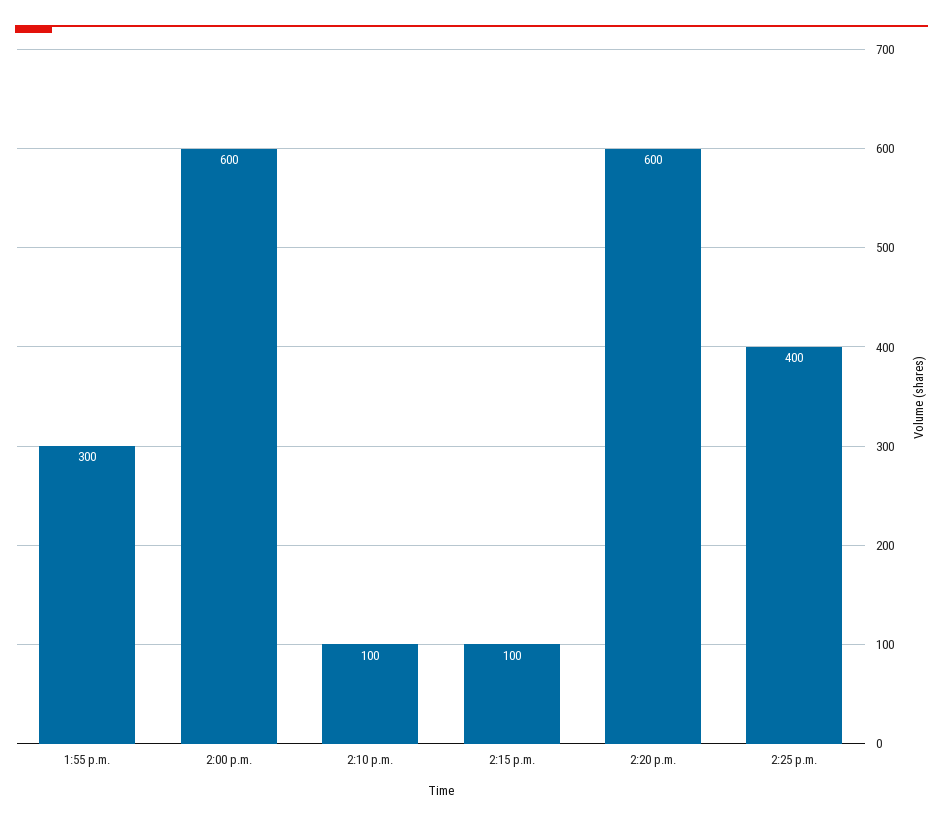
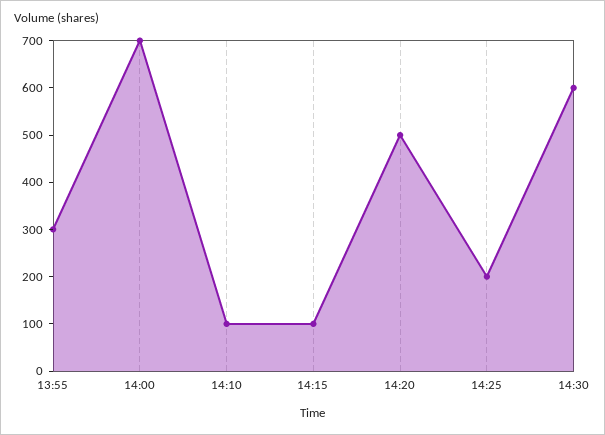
2:00 p.m.: 600 -> 700
2:20 p.m.: 600 -> 500
2:25 p.m.: 400 -> 200
14:30: none -> 600

